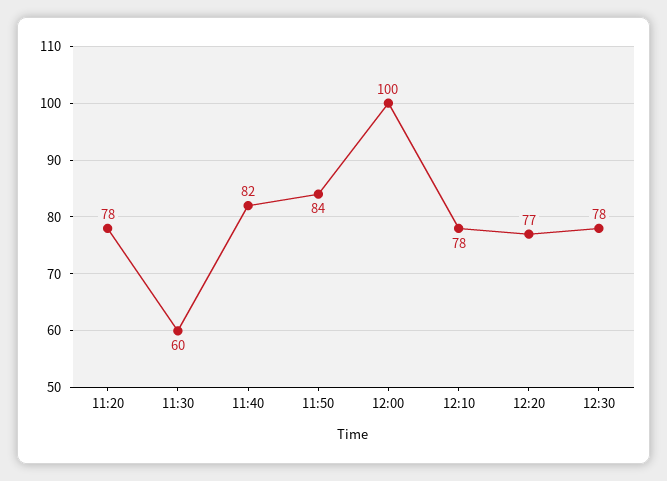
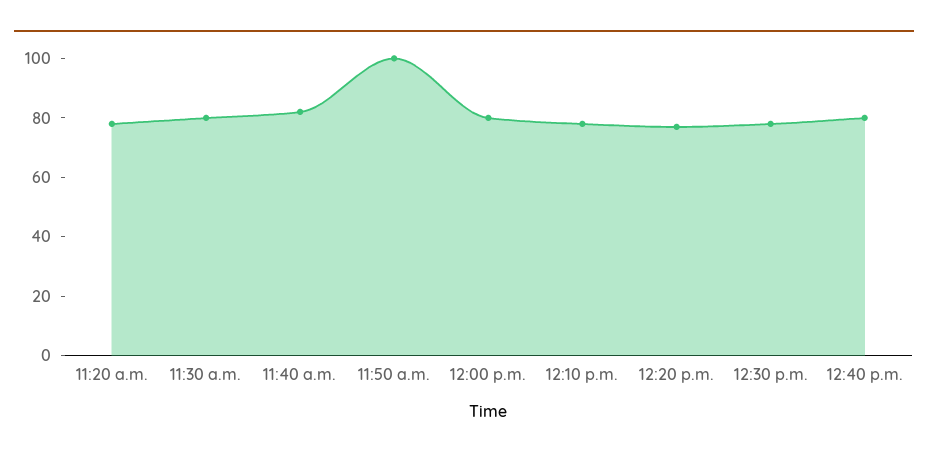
11:30: 60 -> 80
11:50: 84 -> 100
12:00: 100 -> 80
12:40 p.m.: none -> 80

